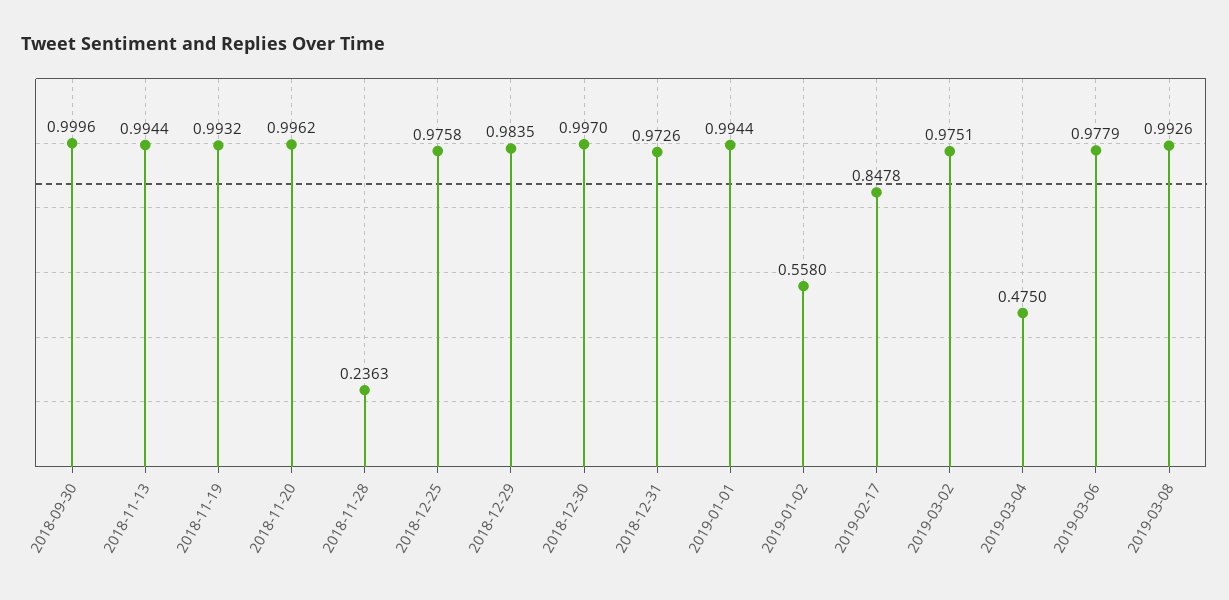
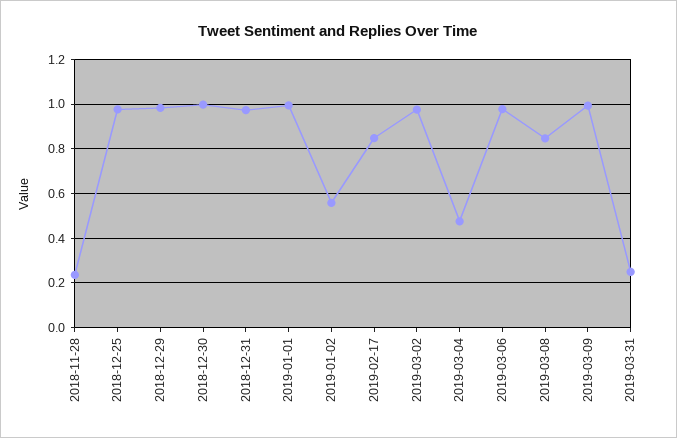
2018-09-30: 0.9996 -> none
2018-11-13: 0.9944 -> none
2018-11-19: 0.9932 -> none
2018-11-20: 0.9962 -> none
2019-03-08: 0.9926 -> 0.85
2019-03-09: none -> 1
2019-03-31: none -> 0.25

